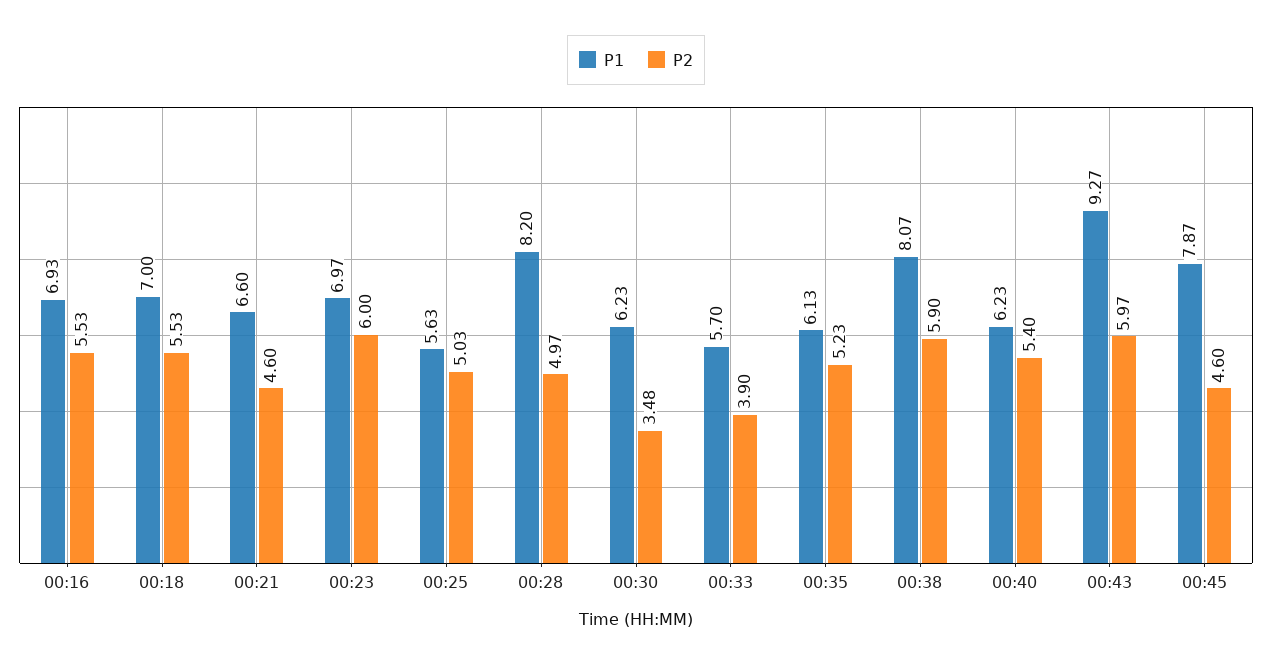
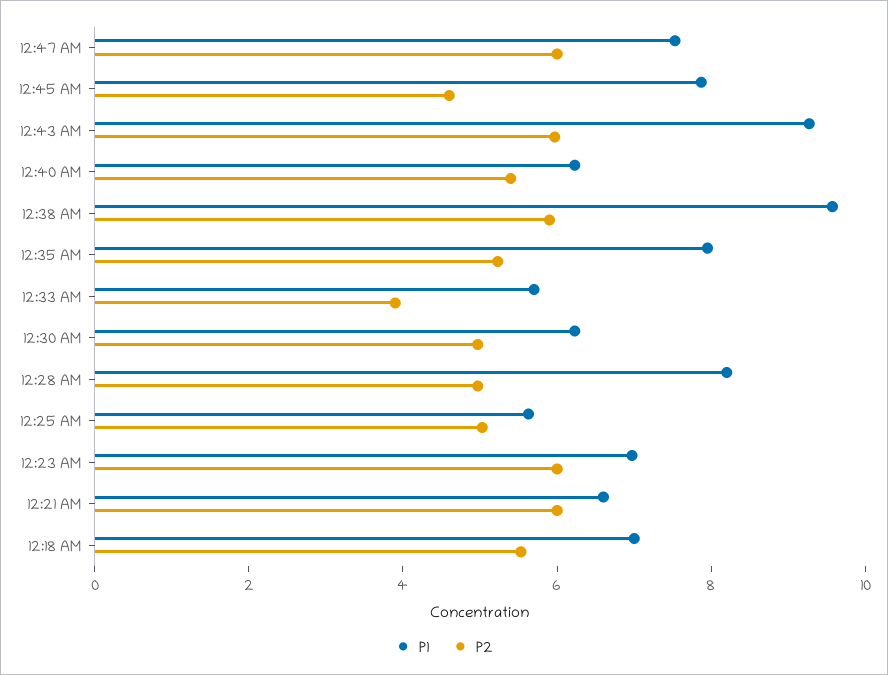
P1, 00:16: 6.93 -> none
P2, 00:16: 5.53 -> none
P2, 00:21: 4.6 -> 6
P2, 00:30: 3.48 -> 5
P1, 00:35: 6.13 -> 8
P1, 00:38: 8.07 -> 9.5
P1, 12:47 AM: none -> 7.5
P2, 12:47 AM: none -> 6

